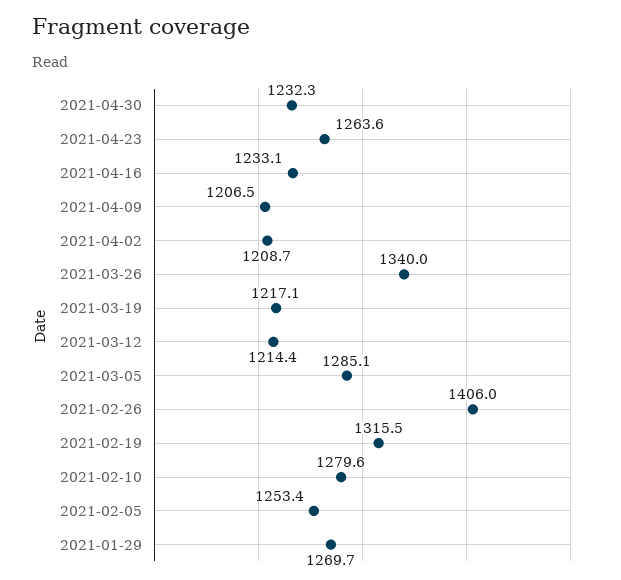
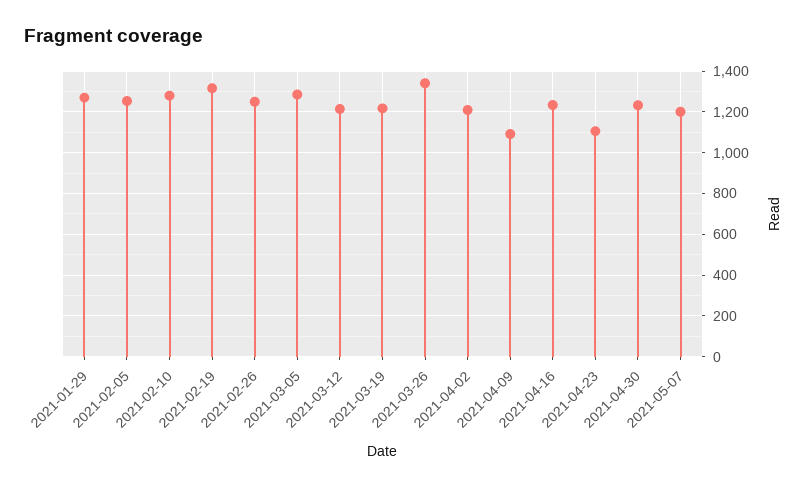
2021-04-23: 1263.6 -> 1100
2021-04-09: 1206.5 -> 1100
2021-02-26: 1406 -> 1250
2021-05-07: none -> 1200

